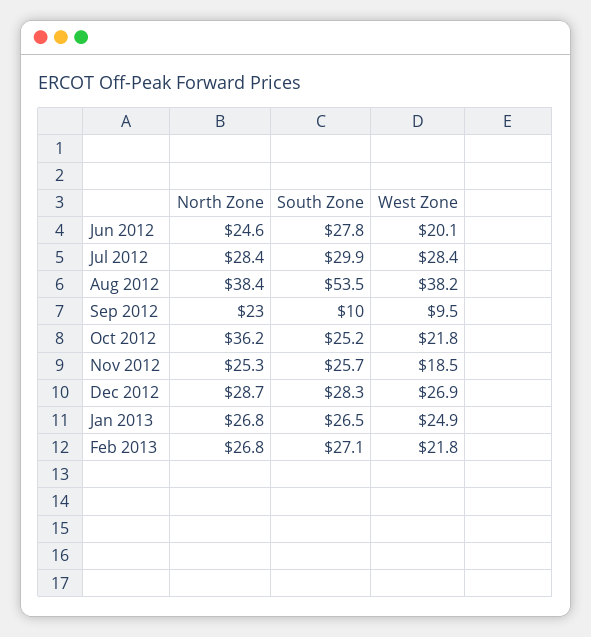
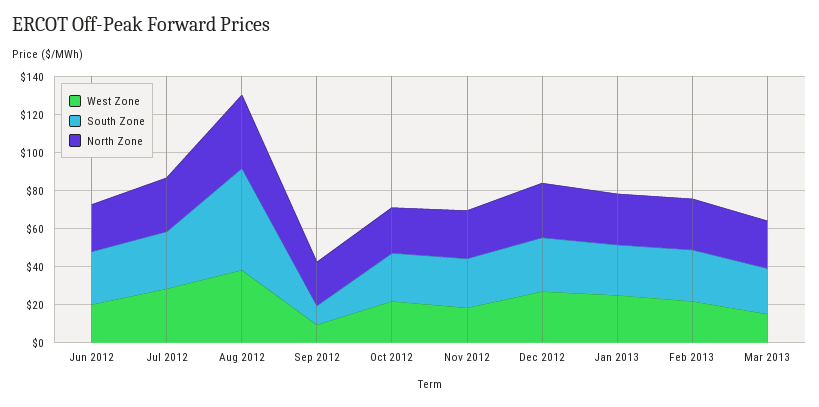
North Zone, Oct 2012: 36.2 -> 25
West Zone, Mar 2013: none -> 15
South Zone, Mar 2013: none -> 25
North Zone, Mar 2013: none -> 25

